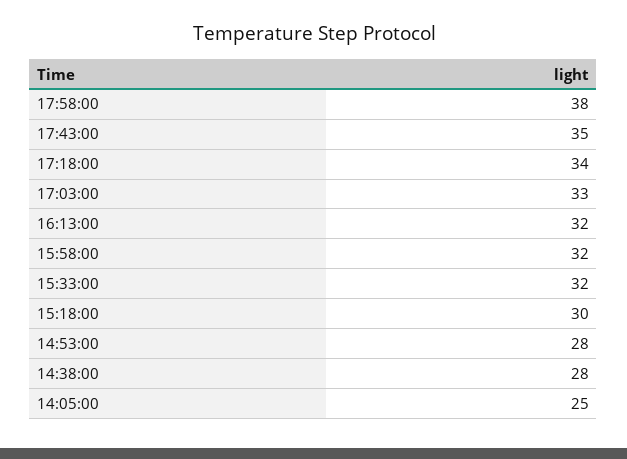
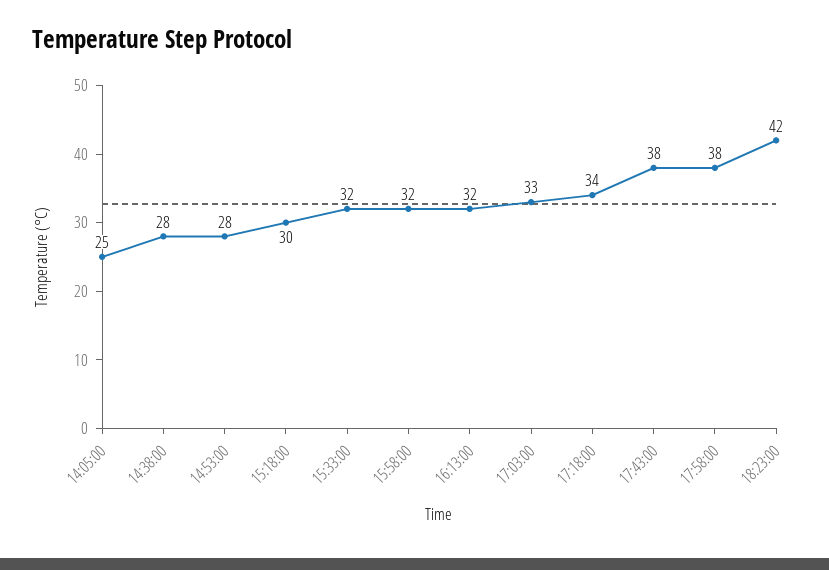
17:43:00: 35 -> 38
18:23:00: none -> 42

